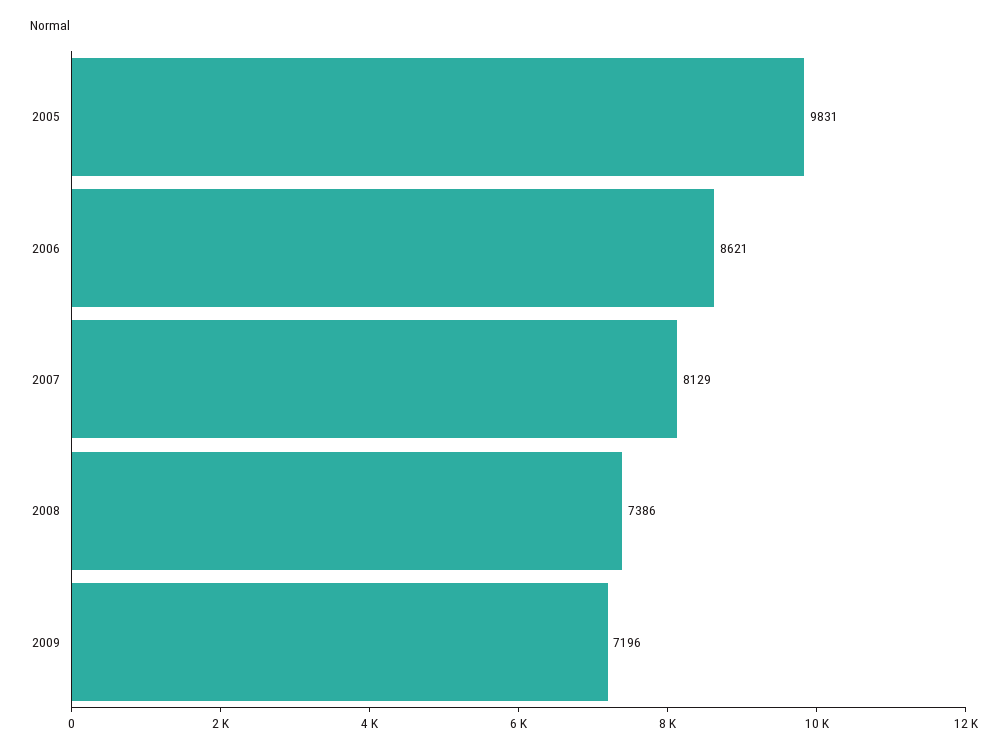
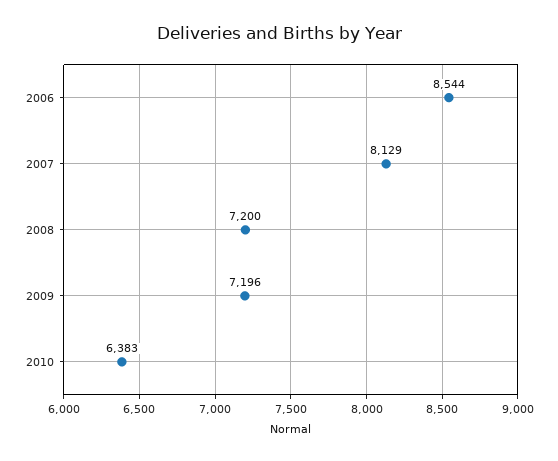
2005: 9831 -> none
2006: 8621 -> 8544
2008: 7386 -> 7200
2010: none -> 6383

